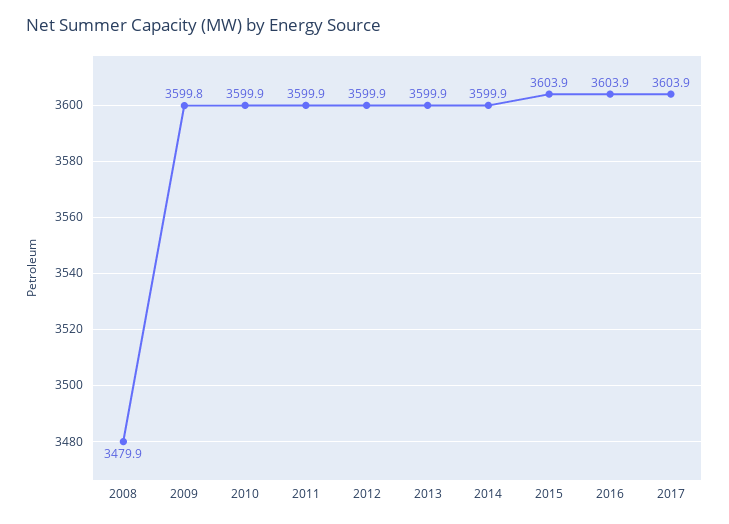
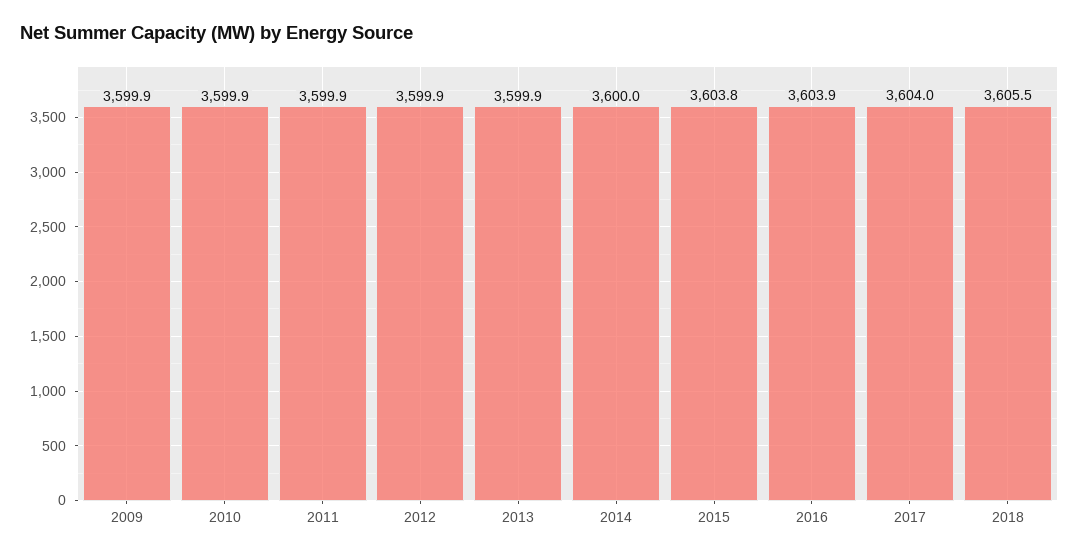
2008: 3479.9 -> none
2009: 3599.8 -> 3599.9
2014: 3599.9 -> 3600
2015: 3603.9 -> 3603.8
2017: 3603.9 -> 3604
2018: none -> 3605.5

